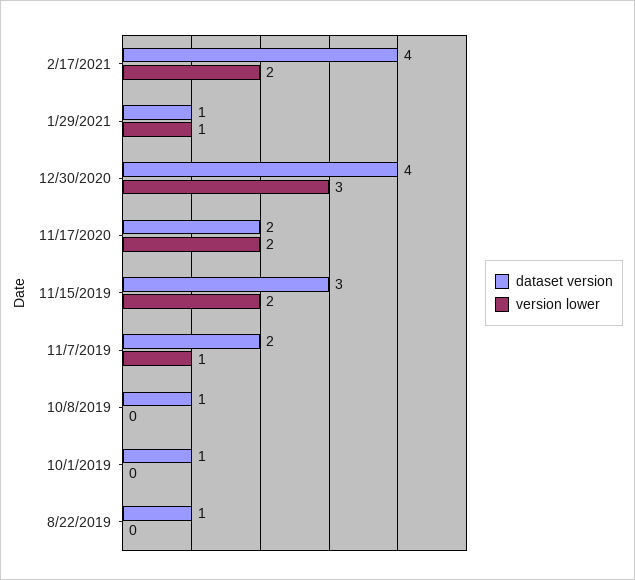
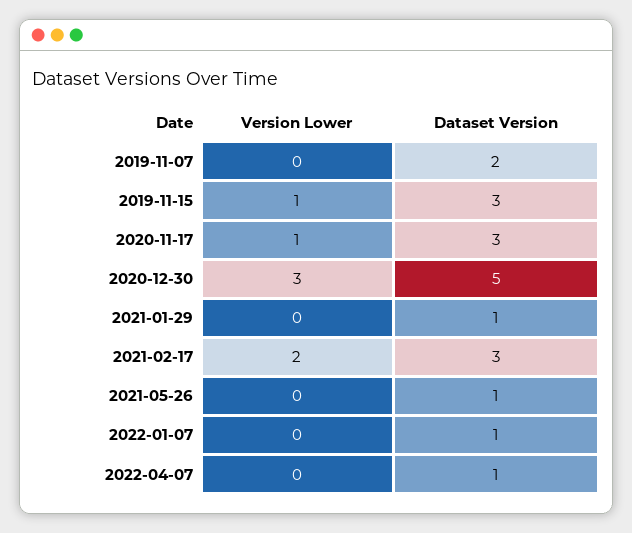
dataset version, 2/17/2021: 4 -> 3
version lower, 1/29/2021: 1 -> 0
dataset version, 12/30/2020: 4 -> 5
dataset version, 11/17/2020: 2 -> 3
version lower, 11/17/2020: 2 -> 1
version lower, 11/15/2019: 2 -> 1
version lower, 11/7/2019: 1 -> 0
dataset version, 10/8/2019: 1 -> none
version lower, 10/8/2019: 0 -> none
dataset version, 10/1/2019: 1 -> none
version lower, 10/1/2019: 0 -> none
dataset version, 8/22/2019: 1 -> none
version lower, 8/22/2019: 0 -> none
version lower, 2021-05-26: none -> 0
dataset version, 2021-05-26: none -> 1
version lower, 2022-01-07: none -> 0
dataset version, 2022-01-07: none -> 1
version lower, 2022-04-07: none -> 0
dataset version, 2022-04-07: none -> 1

